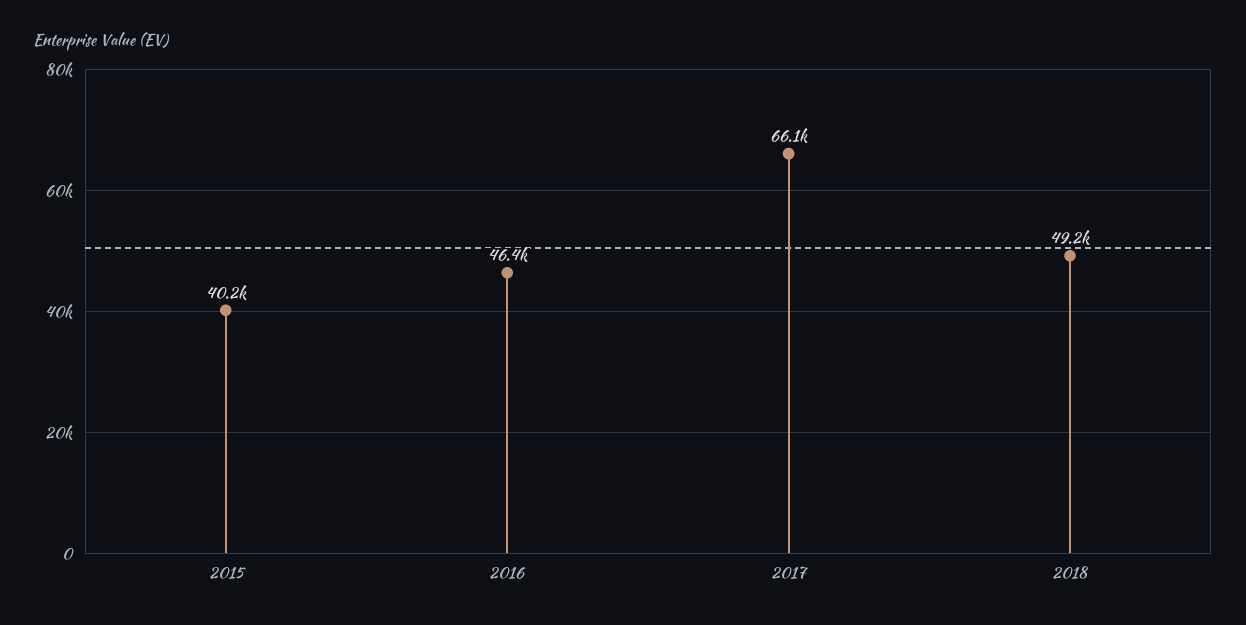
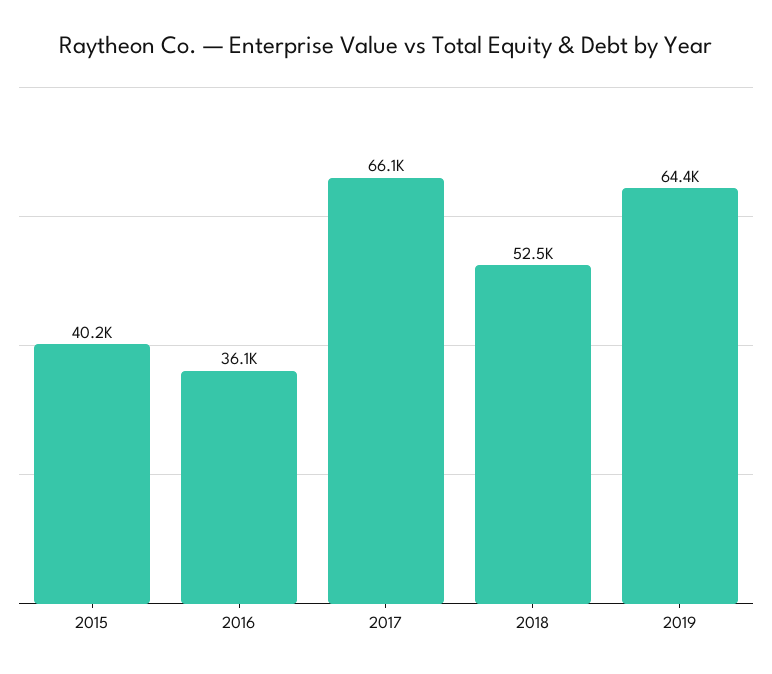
2016: 46400 -> 36100
2018: 49200 -> 52500
2019: none -> 64400

